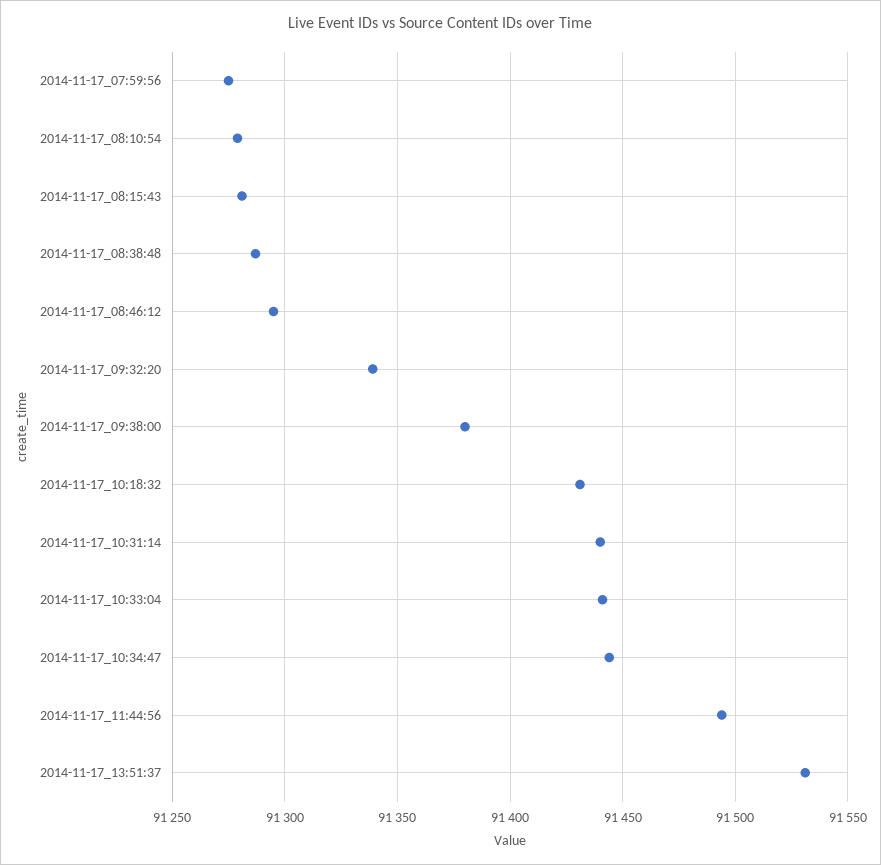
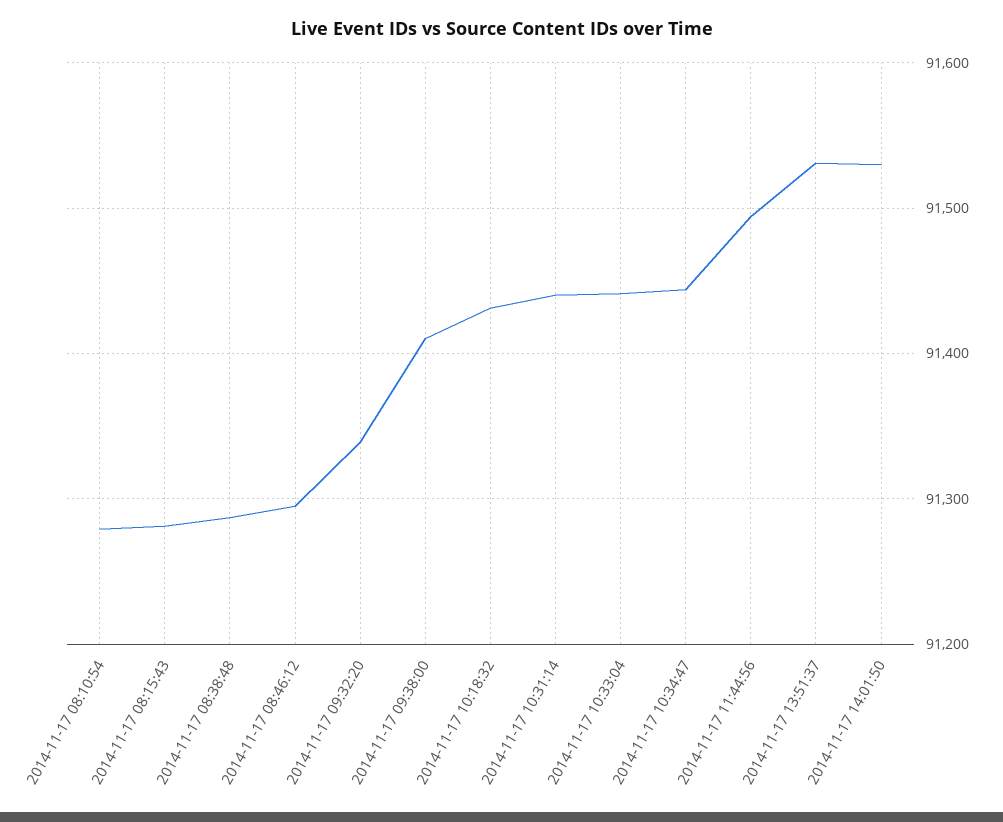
2014-11-17_07:59:56: 91275 -> none
2014-11-17_09:38:00: 91380 -> 91410
2014-11-17 14:01:50: none -> 91530

